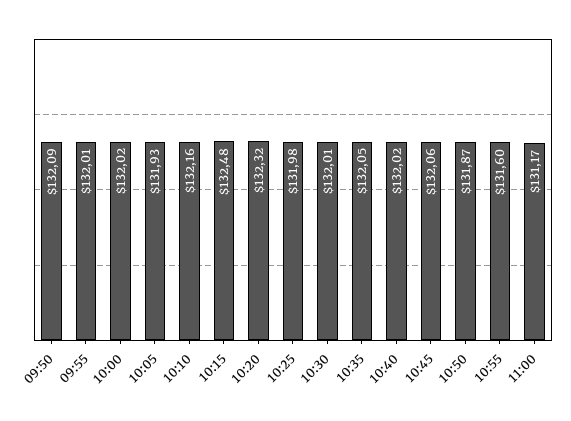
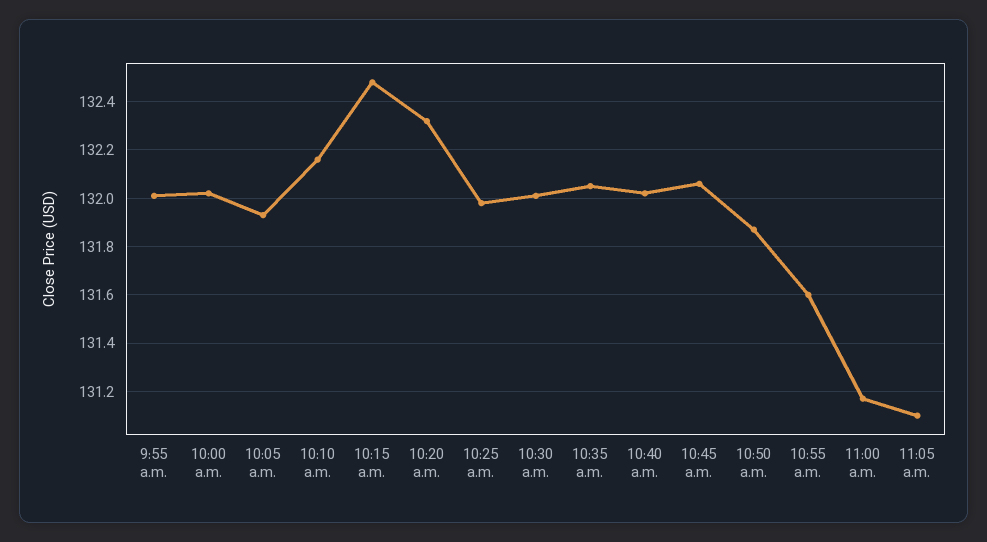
09:50: 132.09 -> none
11:05 a.m.: none -> 131.1

